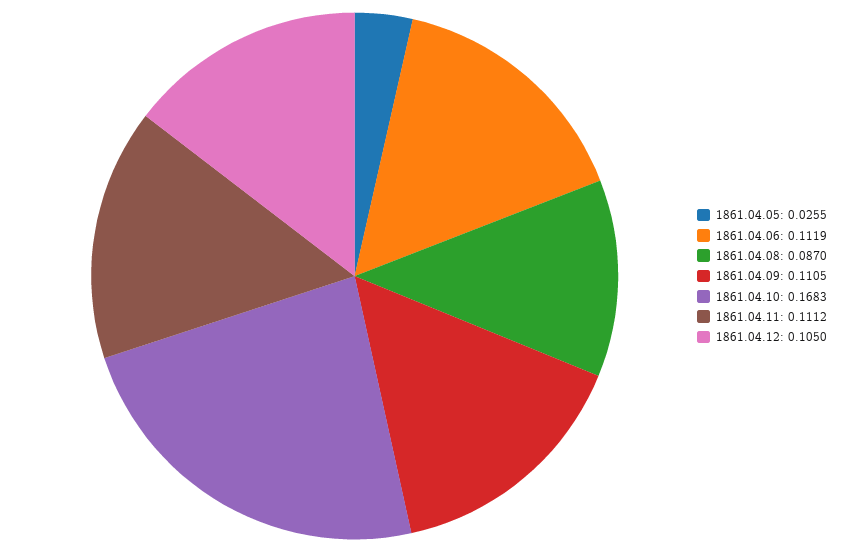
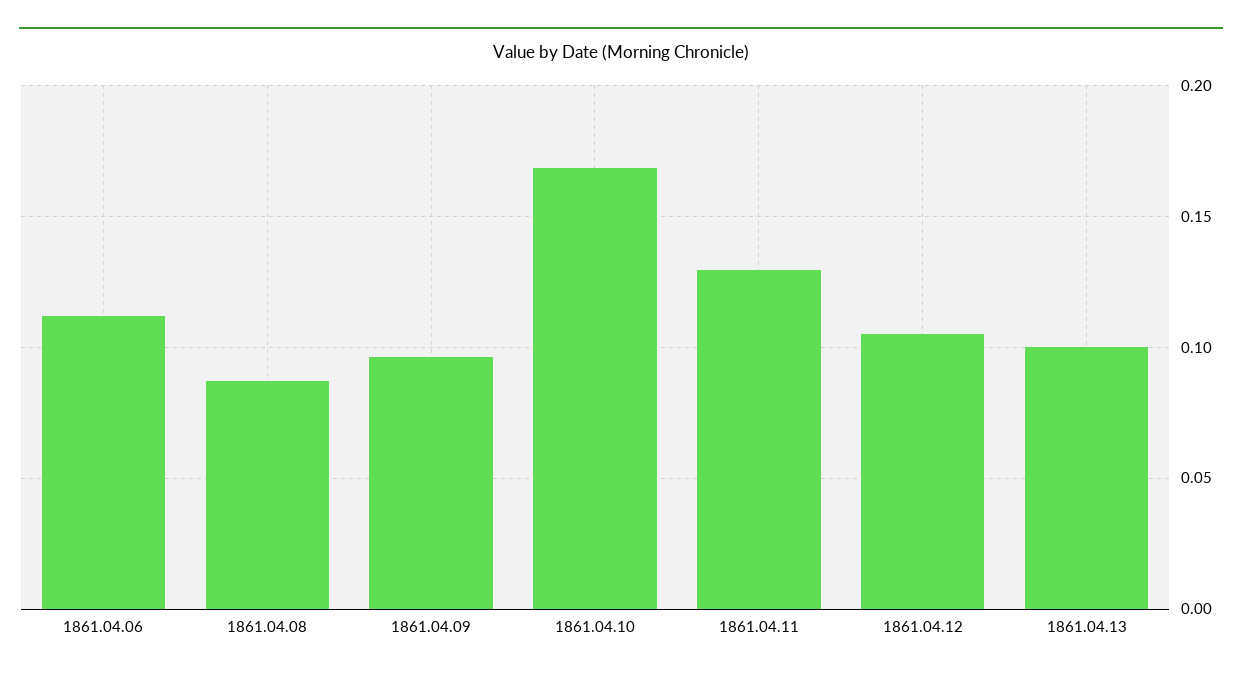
1861.04.05: 0.0255 -> none
1861.04.09: 0.1105 -> 0.095
1861.04.11: 0.1112 -> 0.13
1861.04.13: none -> 0.1

